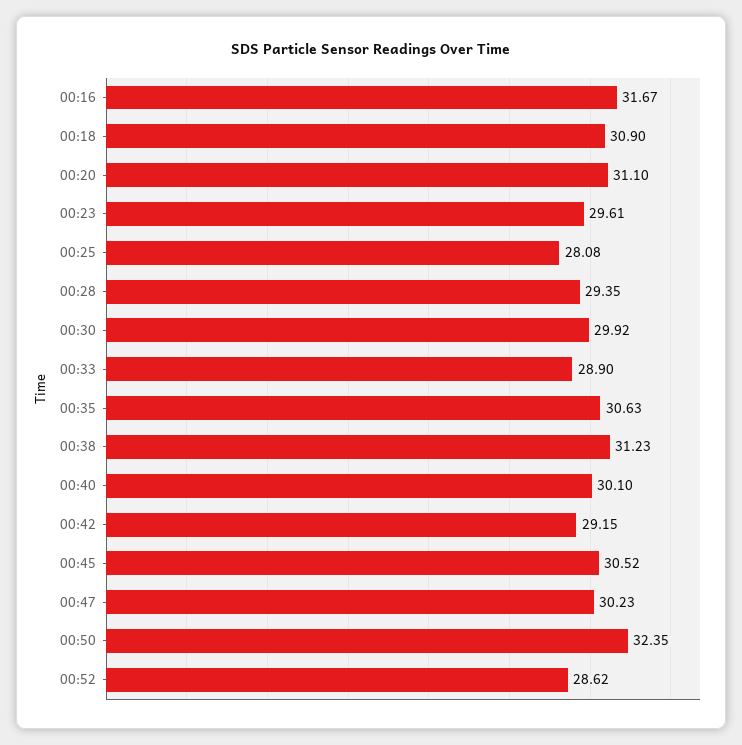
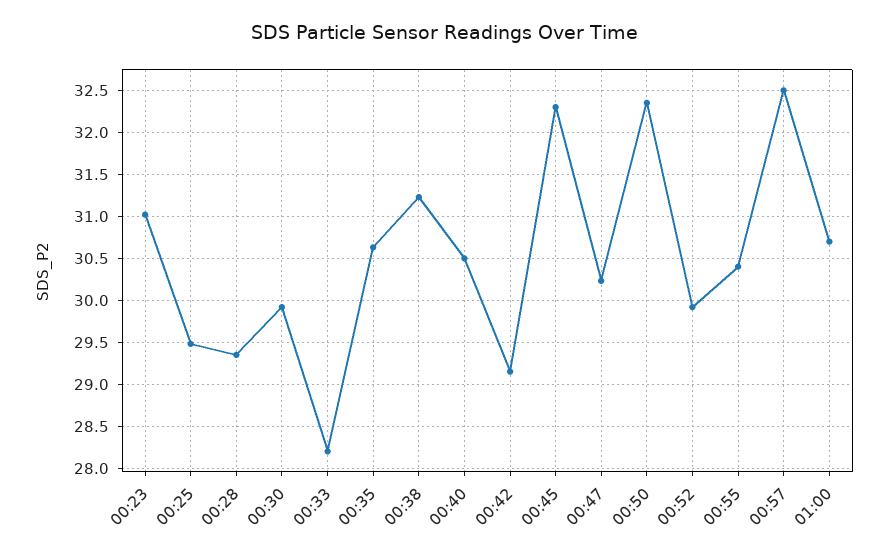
00:16: 31.67 -> none
00:18: 30.9 -> none
00:20: 31.1 -> none
00:23: 29.61 -> 31
00:25: 28.08 -> 29.5
00:33: 28.9 -> 28.2
00:40: 30.1 -> 30.5
00:45: 30.52 -> 32.3
00:52: 28.62 -> 29.9
00:55: none -> 30.4
00:57: none -> 32.5
01:00: none -> 30.7

